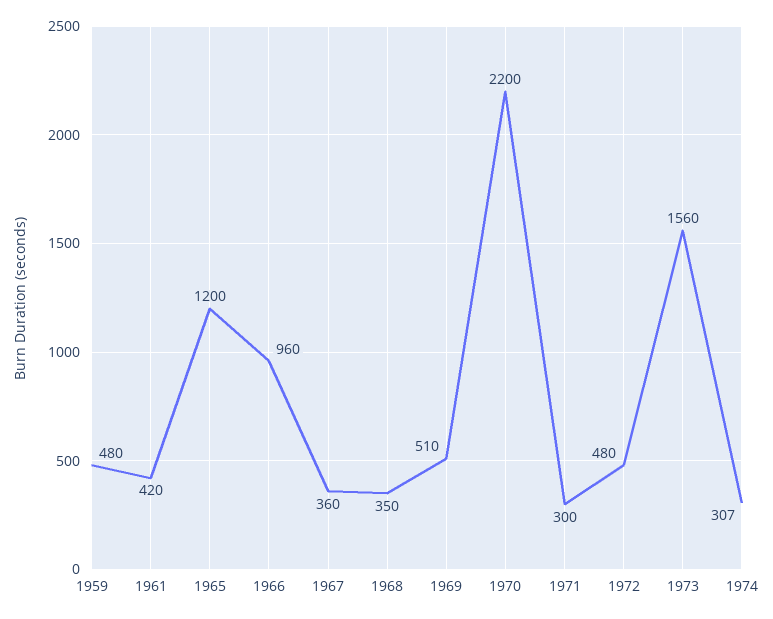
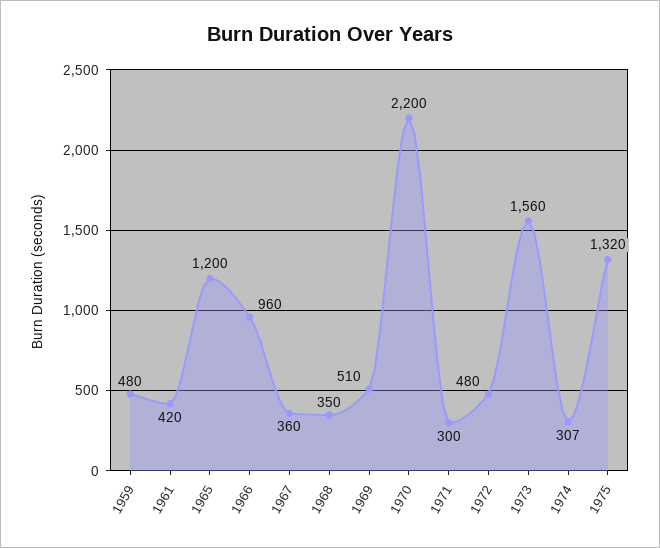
1975: none -> 1320

